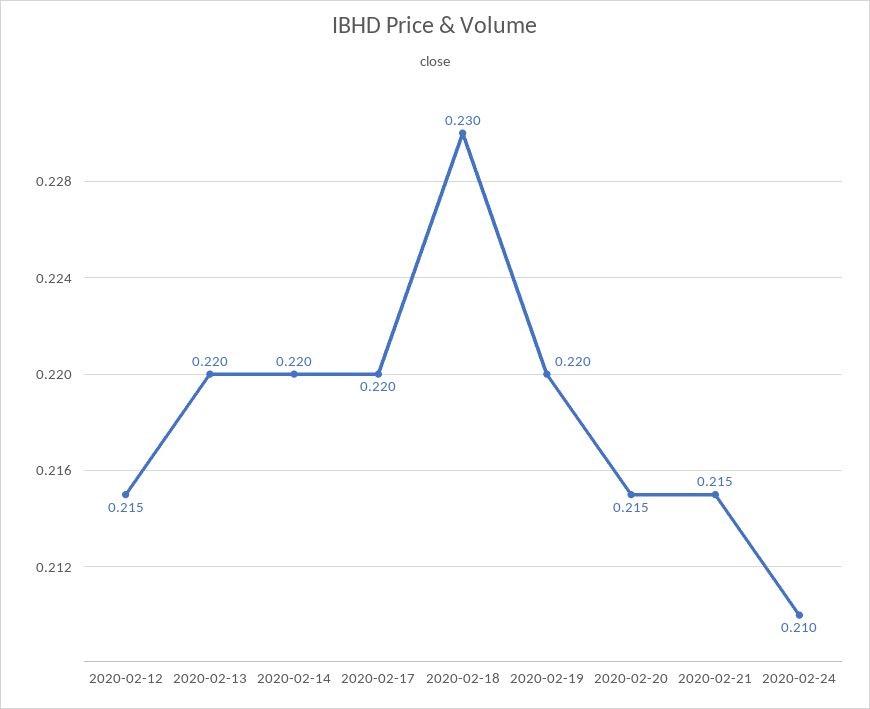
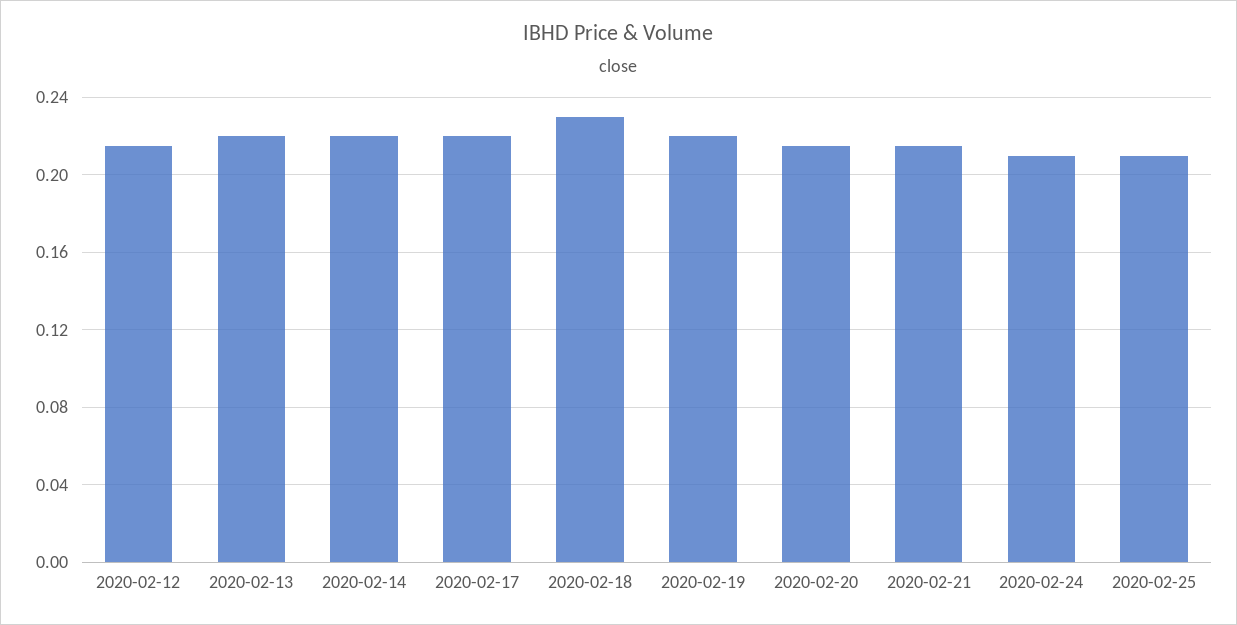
2020-02-25: none -> 0.21

